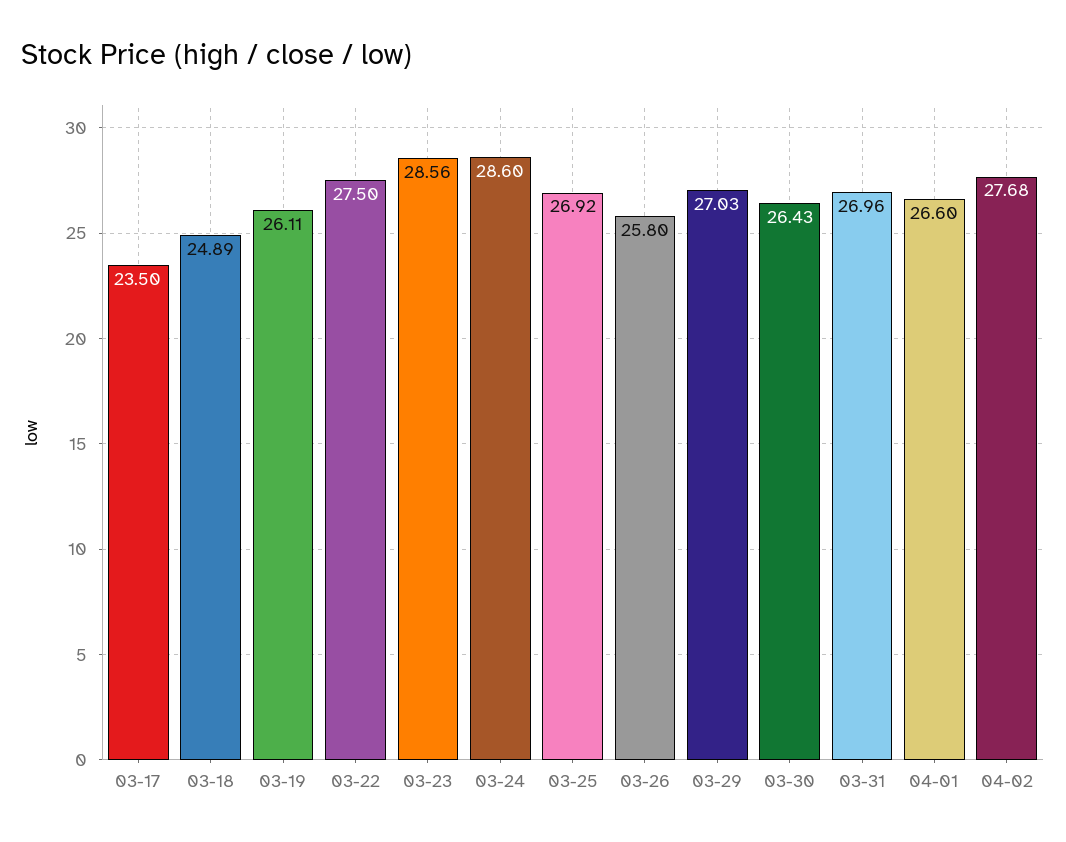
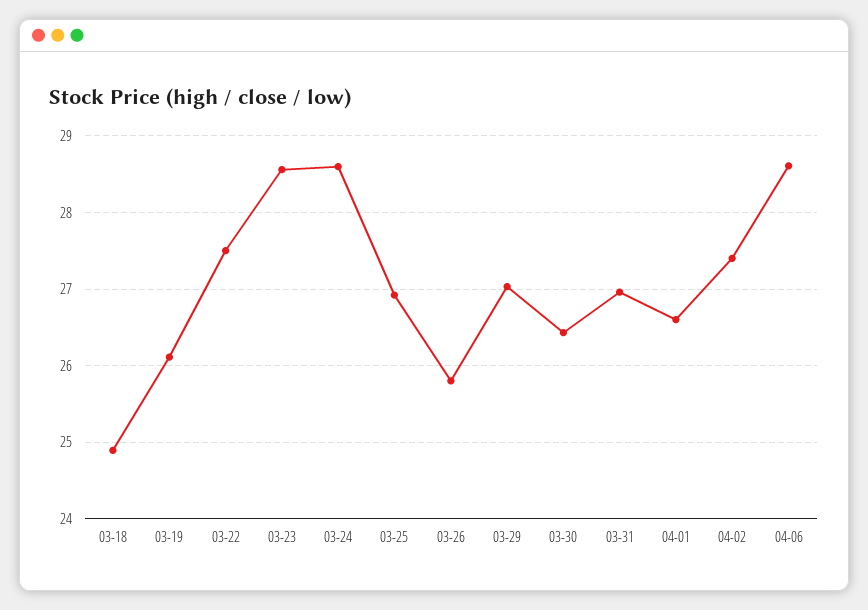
03-17: 23.5 -> none
04-02: 27.68 -> 27.4
04-06: none -> 28.6

